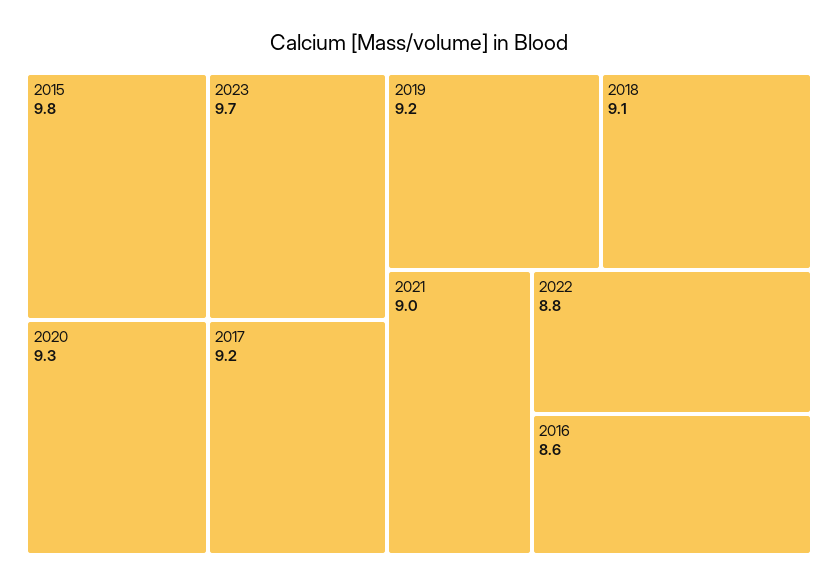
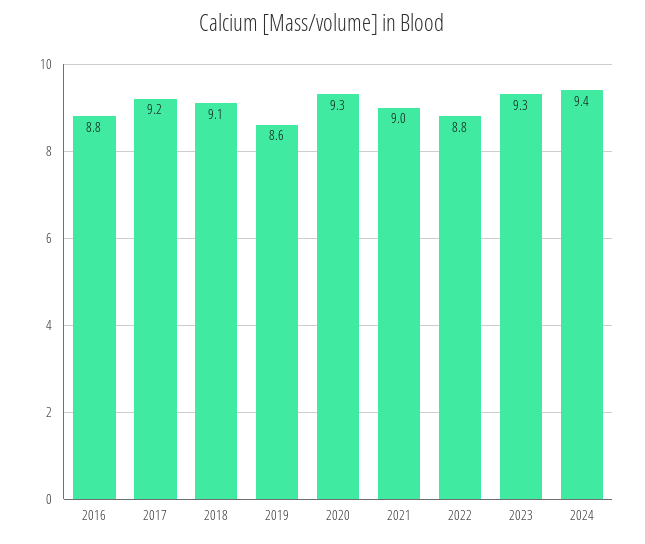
2015: 9.8 -> none
2023: 9.7 -> 9.3
2019: 9.2 -> 8.6
2016: 8.6 -> 8.8
2024: none -> 9.4

